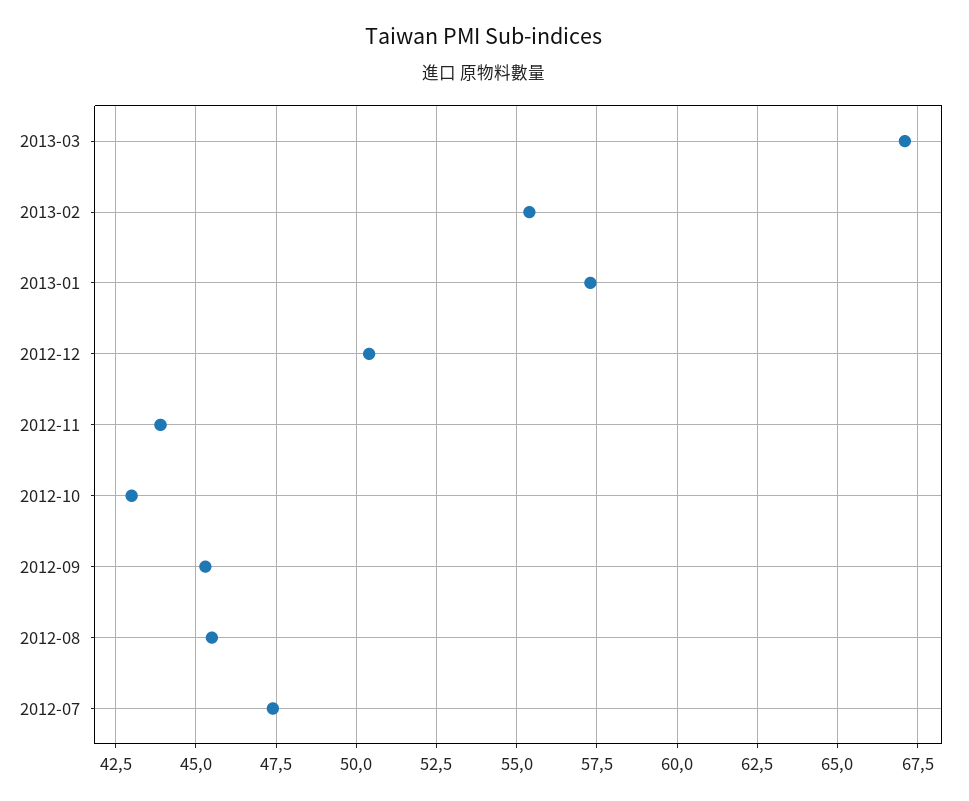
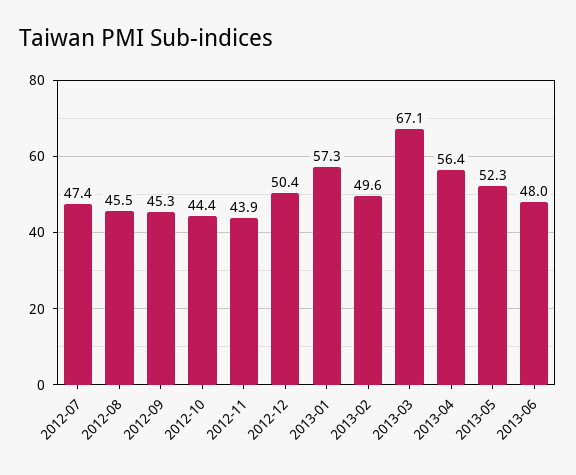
2013-02: 55.5 -> 49.6
2012-10: 43 -> 44.4
2013-04: none -> 56.4
2013-05: none -> 52.3
2013-06: none -> 48

